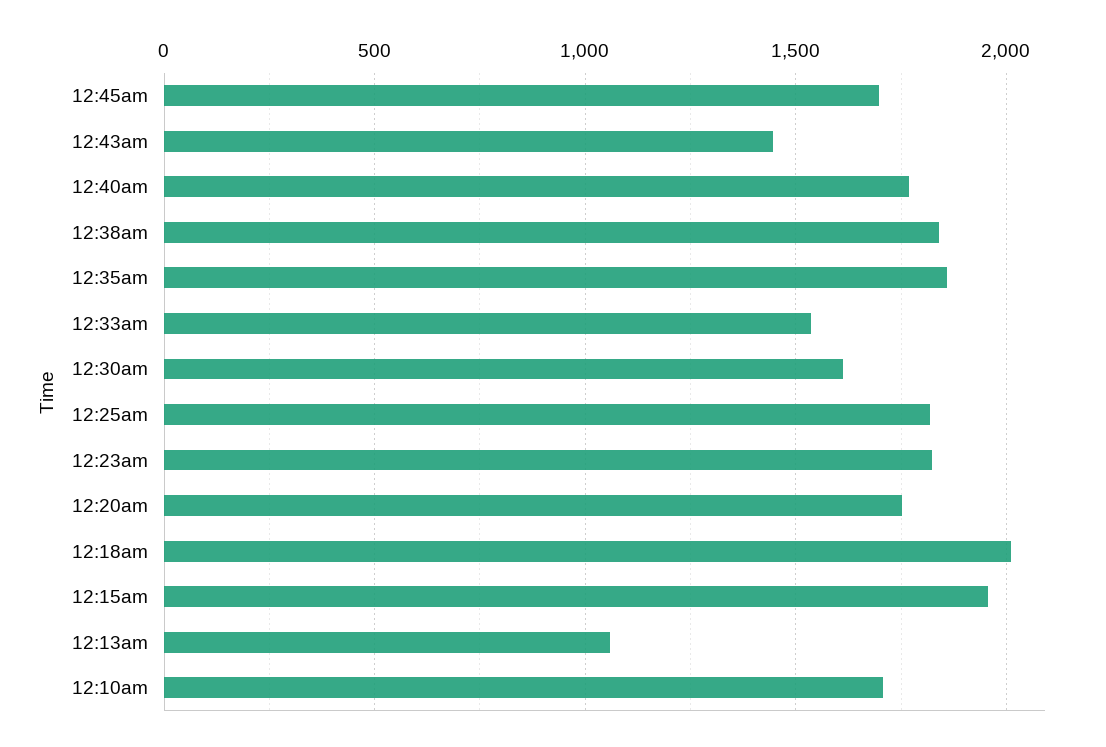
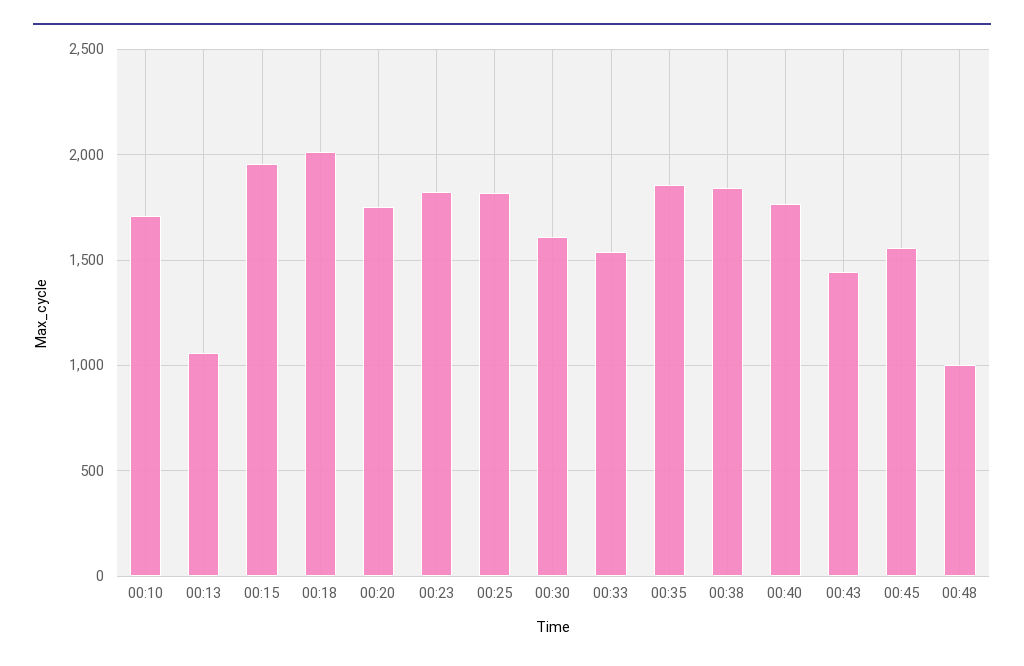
12:45am: 1700 -> 1550
00:48: none -> 1000

